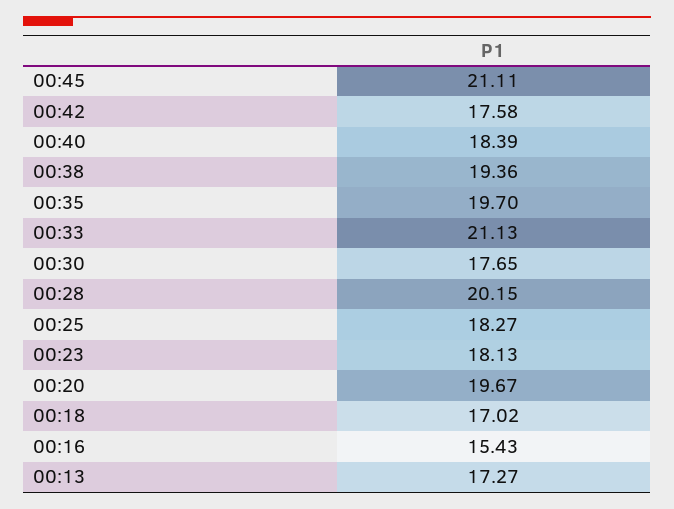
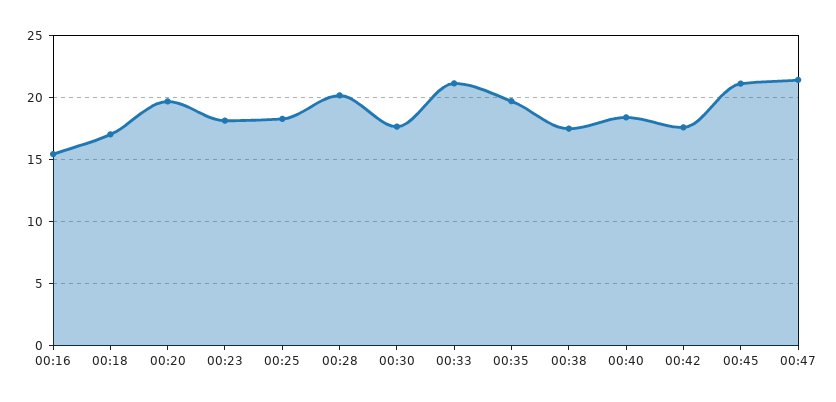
00:38: 19.36 -> 17.5
00:13: 17.27 -> none
00:47: none -> 21.5

